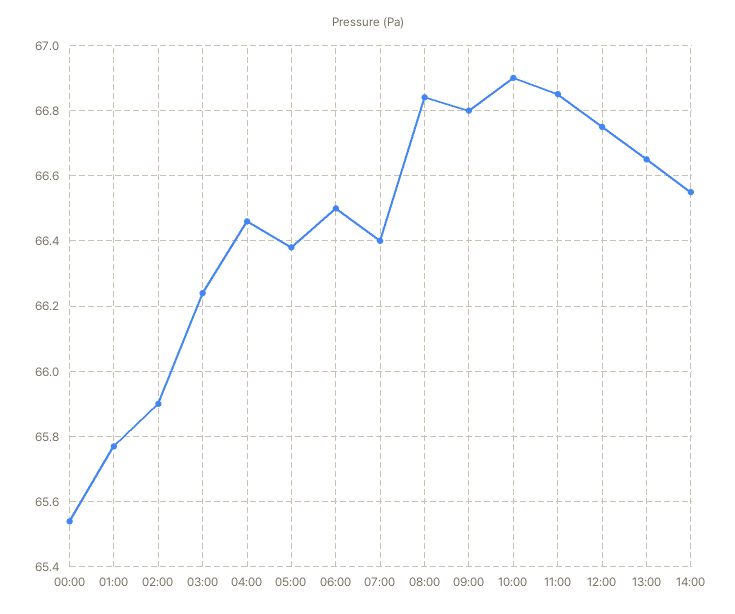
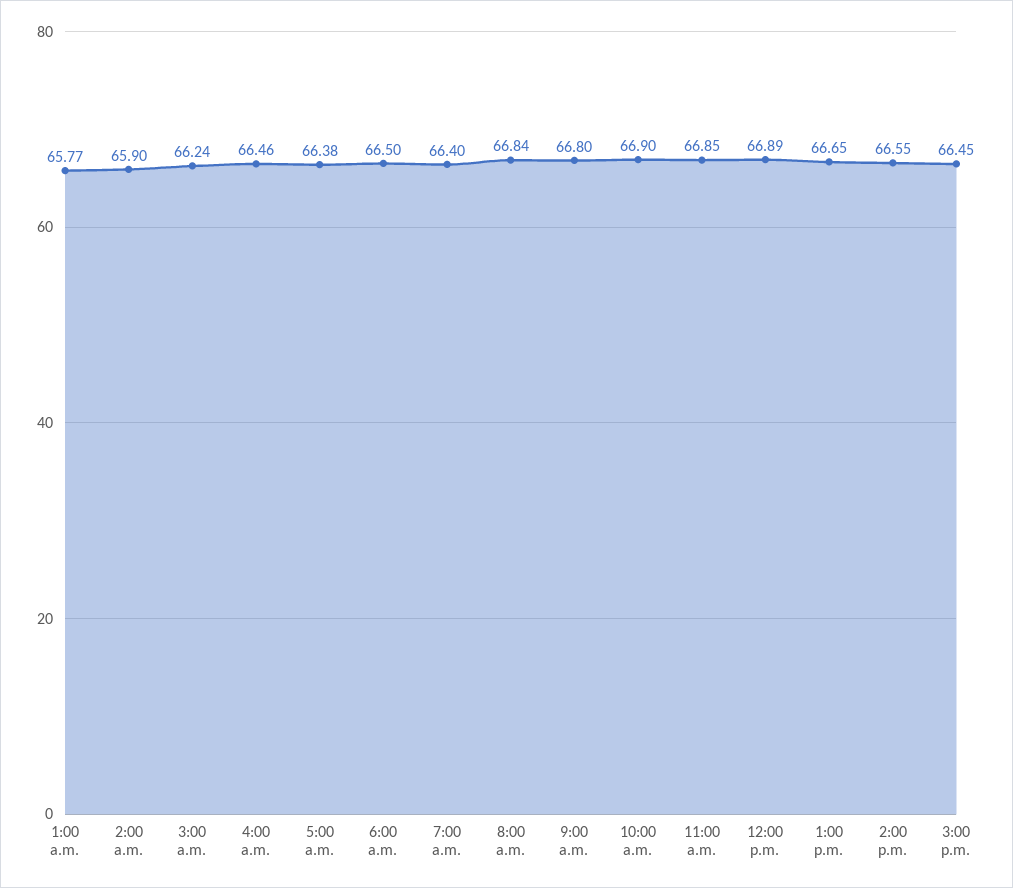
00:00: 65.55 -> none
12:00: 66.75 -> 66.89
3:00 p.m.: none -> 66.45

